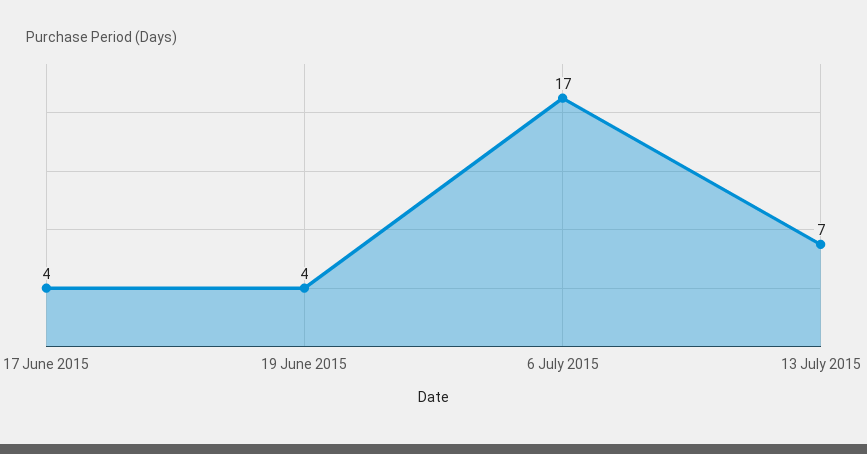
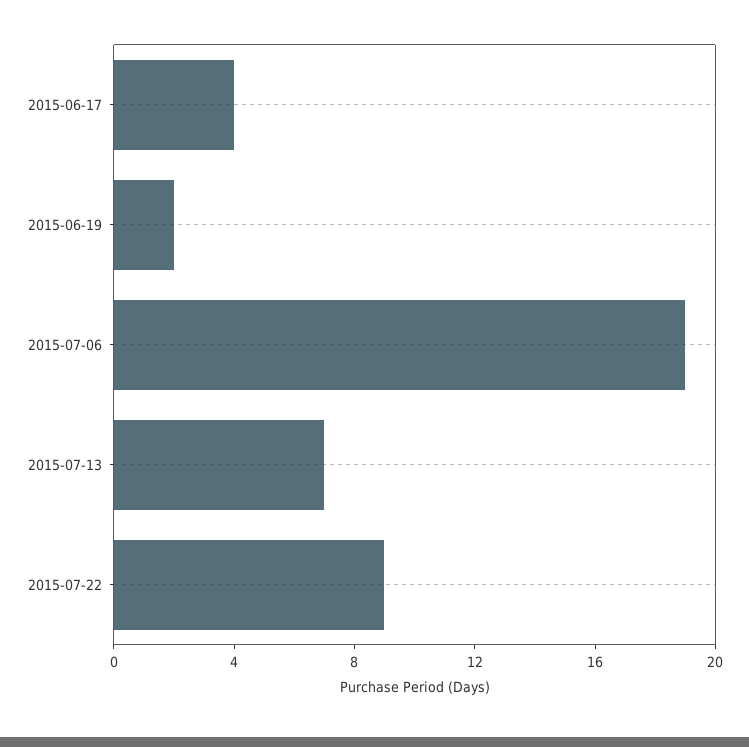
19 June 2015: 4 -> 2
6 July 2015: 17 -> 19
2015-07-22: none -> 9

